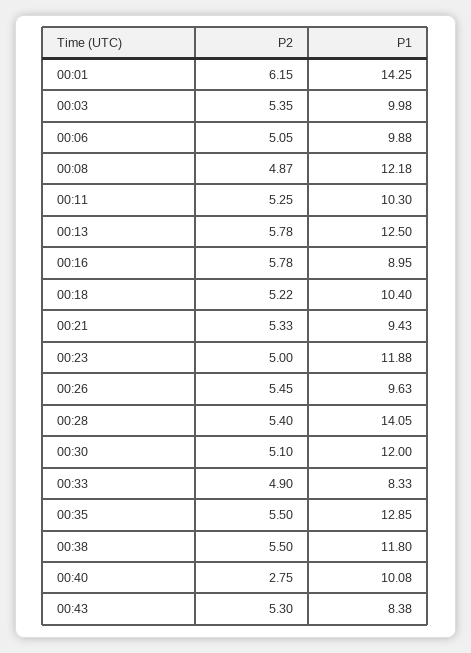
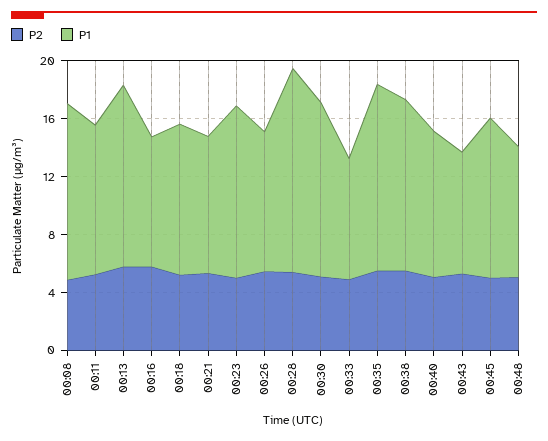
P2, 00:01: 6.15 -> none
P1, 00:01: 14.25 -> none
P2, 00:03: 5.35 -> none
P1, 00:03: 9.98 -> none
P2, 00:06: 5.05 -> none
P1, 00:06: 9.88 -> none
P2, 00:40: 2.75 -> 5
P2, 00:45: none -> 5
P1, 00:45: none -> 11
P2, 00:48: none -> 5
P1, 00:48: none -> 9

